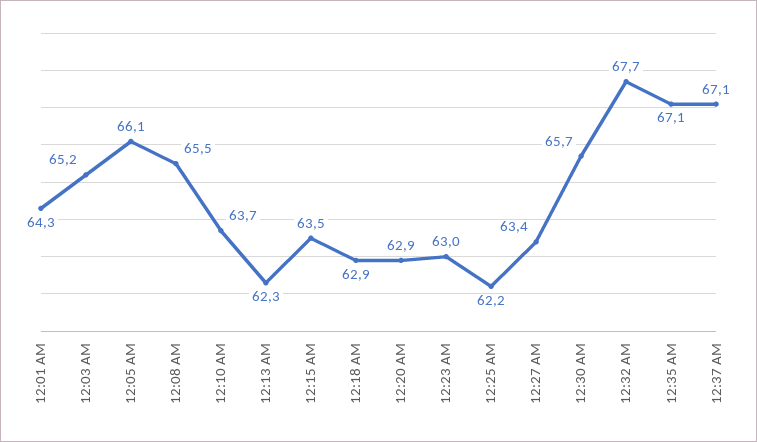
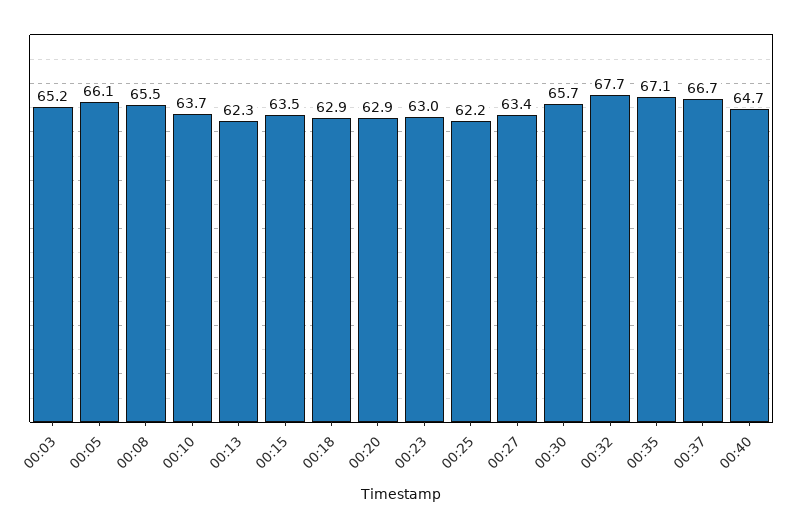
12:01 AM: 64.3 -> none
12:37 AM: 67.1 -> 66.7
00:40: none -> 64.7

